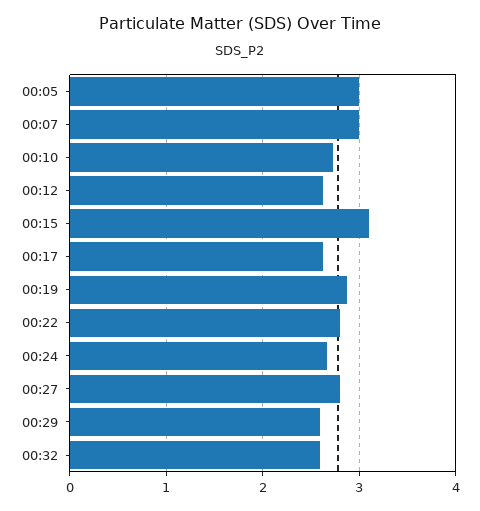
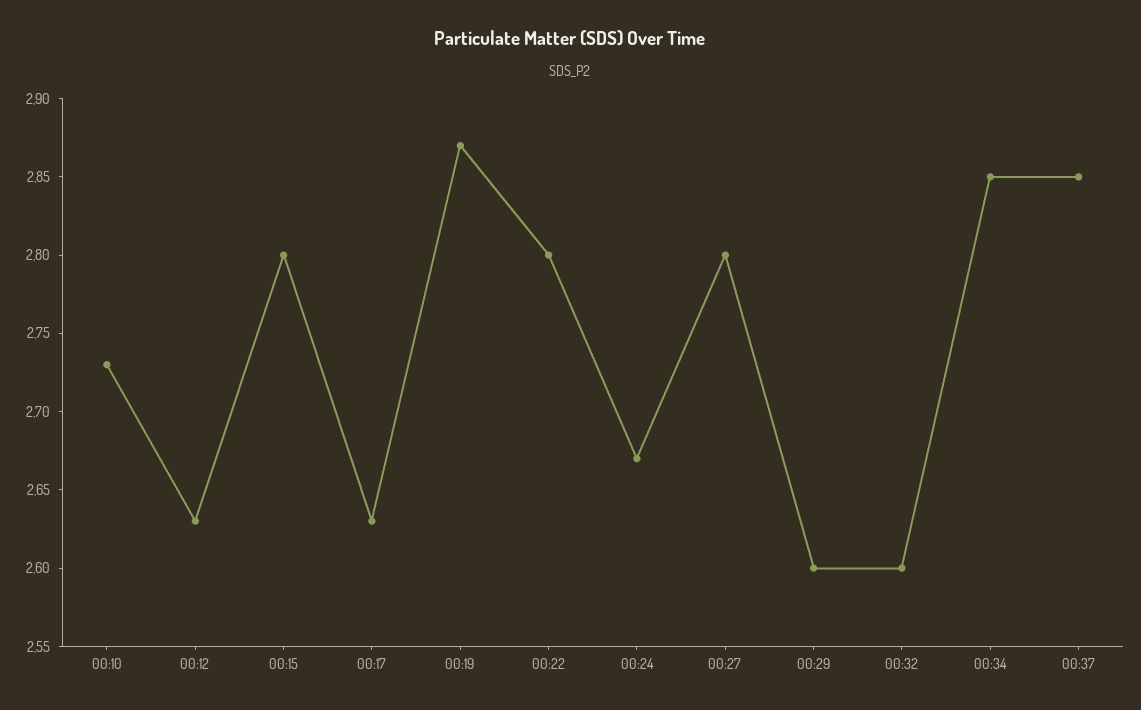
00:05: 3 -> none
00:07: 3 -> none
00:15: 3.1 -> 2.8
00:34: none -> 2.85
00:37: none -> 2.85

